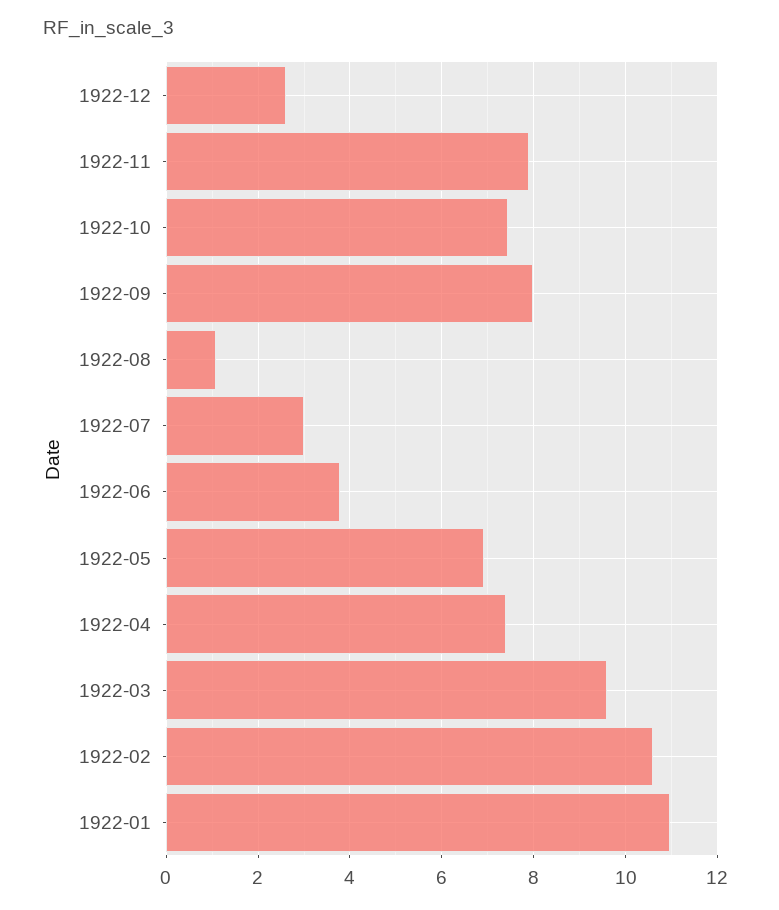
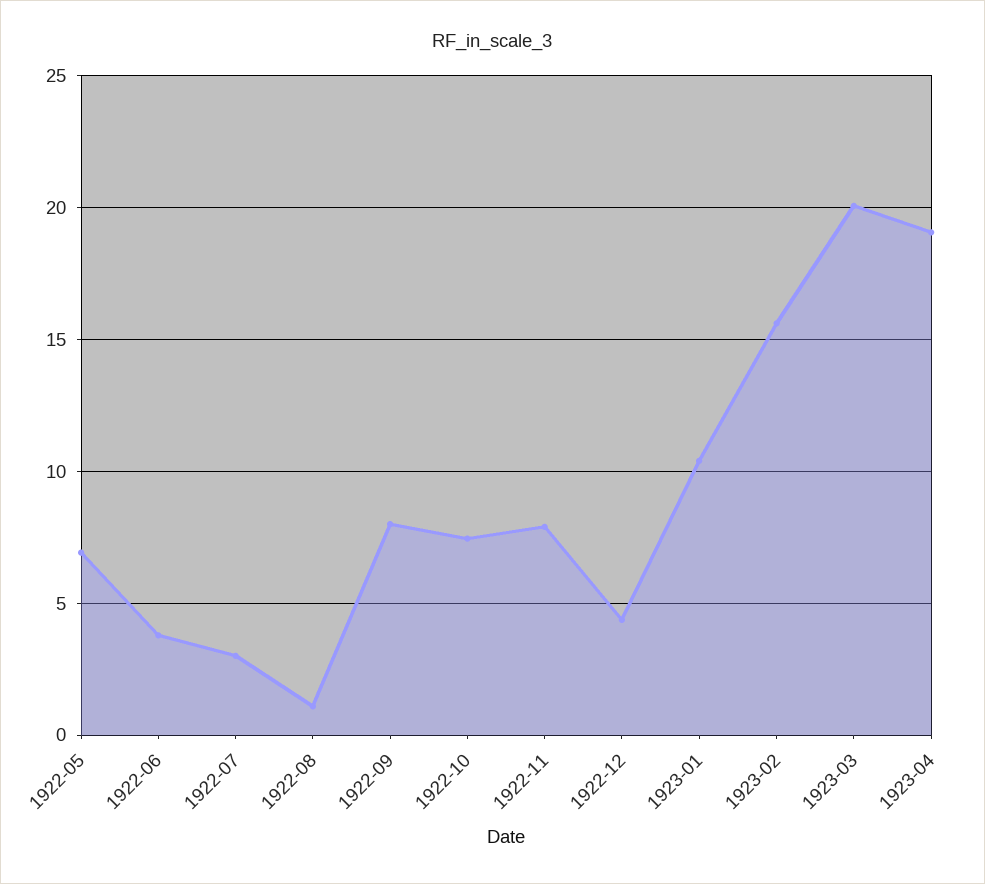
1922-12: 2.6 -> 4.5
1922-04: 7.4 -> none
1922-03: 9.6 -> none
1922-02: 10.6 -> none
1922-01: 11 -> none
1923-01: none -> 10.5
1923-02: none -> 15.5
1923-03: none -> 20
1923-04: none -> 19

